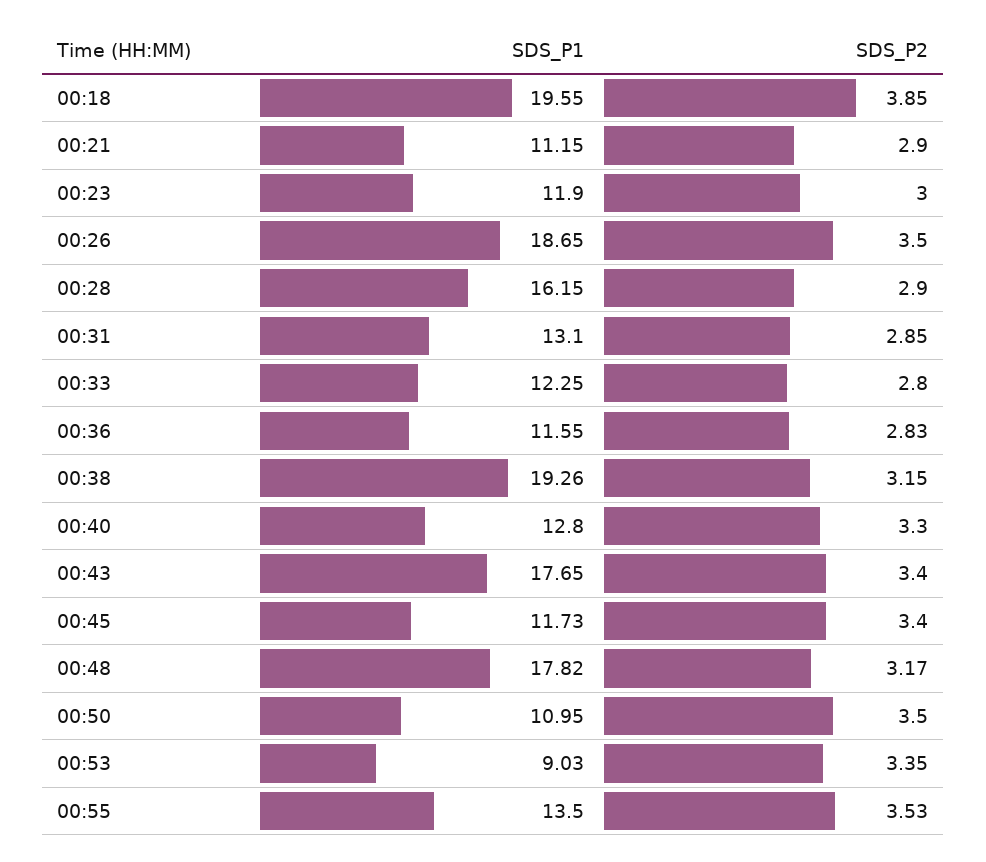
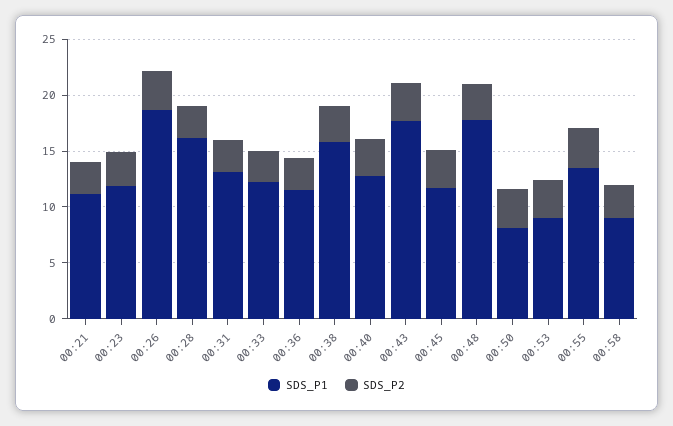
SDS_P1, 00:18: 19.55 -> none
SDS_P2, 00:18: 3.85 -> none
SDS_P1, 00:38: 19.26 -> 16
SDS_P1, 00:50: 10.95 -> 8
SDS_P1, 00:58: none -> 9
SDS_P2, 00:58: none -> 3

